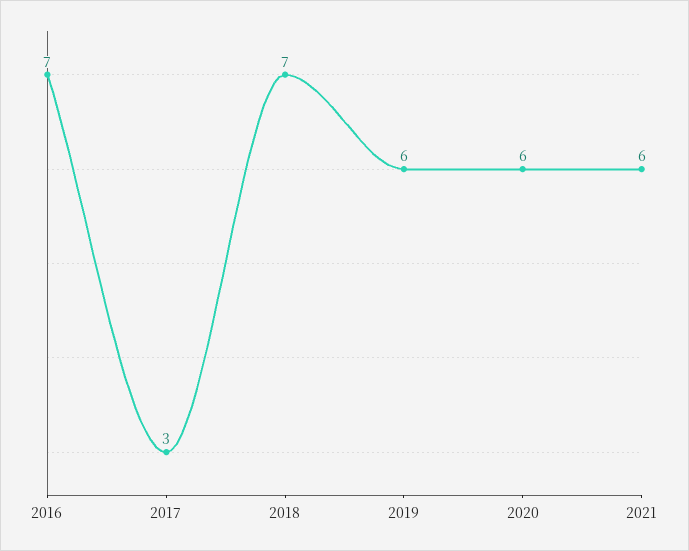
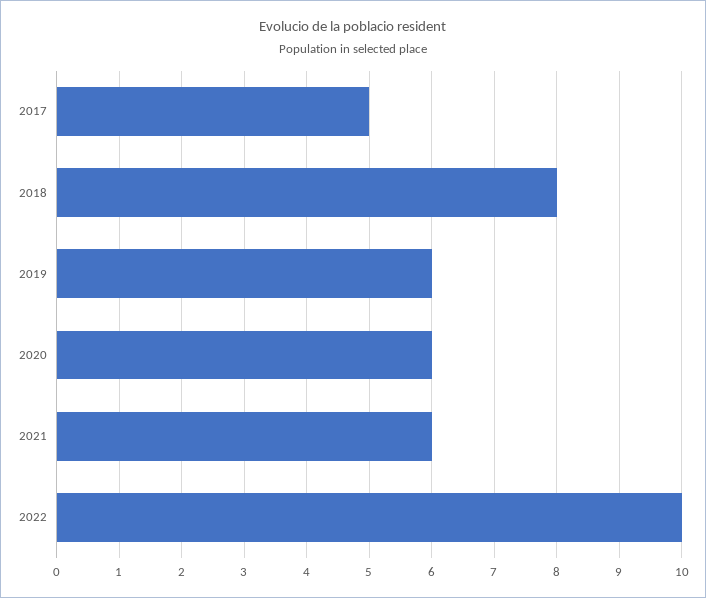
2016: 7 -> none
2017: 3 -> 5
2018: 7 -> 8
2022: none -> 10

